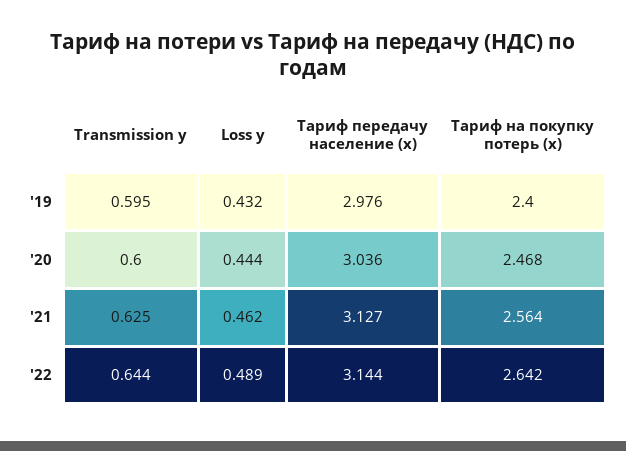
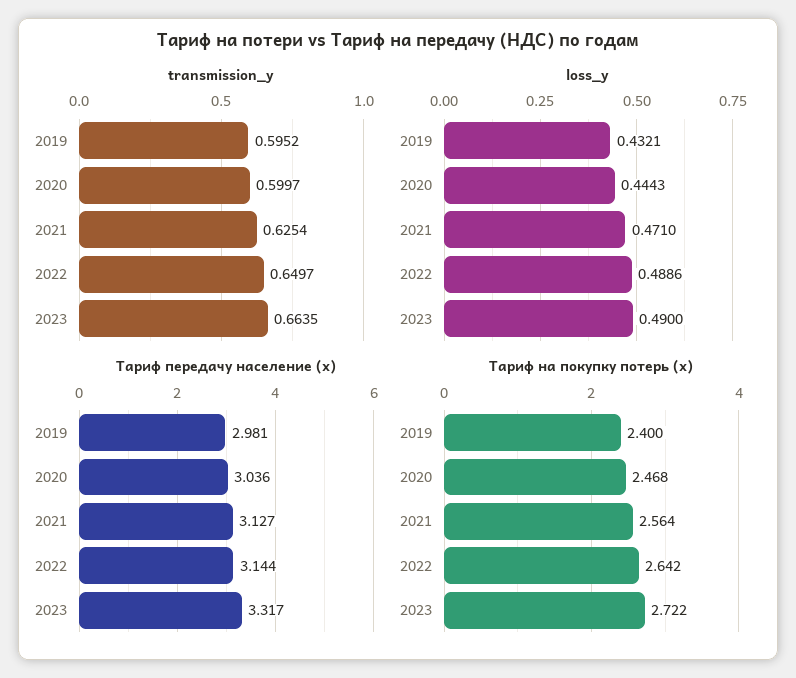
Тариф передачу население (x), '19: 2.976 -> 2.981
Loss y, '21: 0.462 -> 0.471
Transmission y, '22: 0.644 -> 0.6497
Transmission y, 2023: none -> 0.6635
Loss y, 2023: none -> 0.49
Тариф передачу население (x), 2023: none -> 3.317
Тариф на покупку потерь (x), 2023: none -> 2.722

